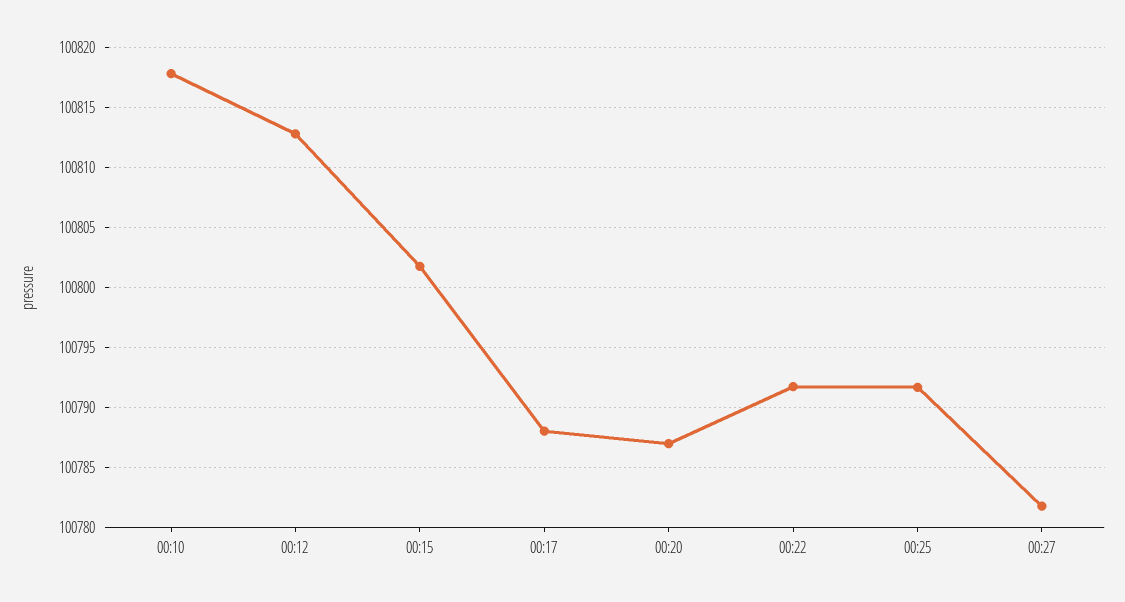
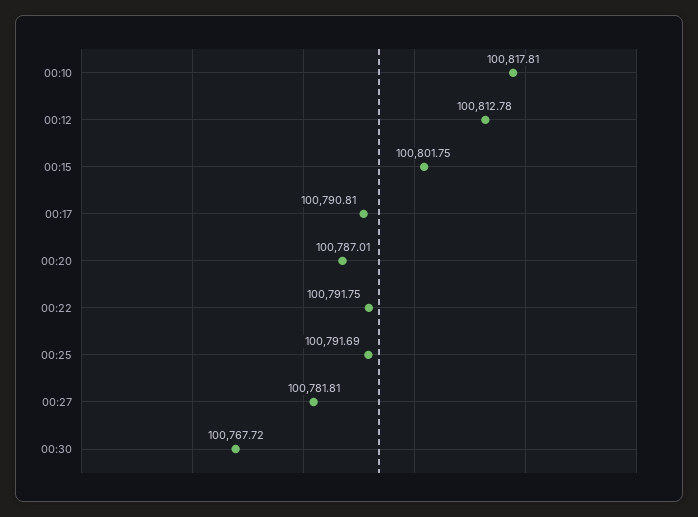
00:17: 100788 -> 100790.81
00:30: none -> 100767.72

